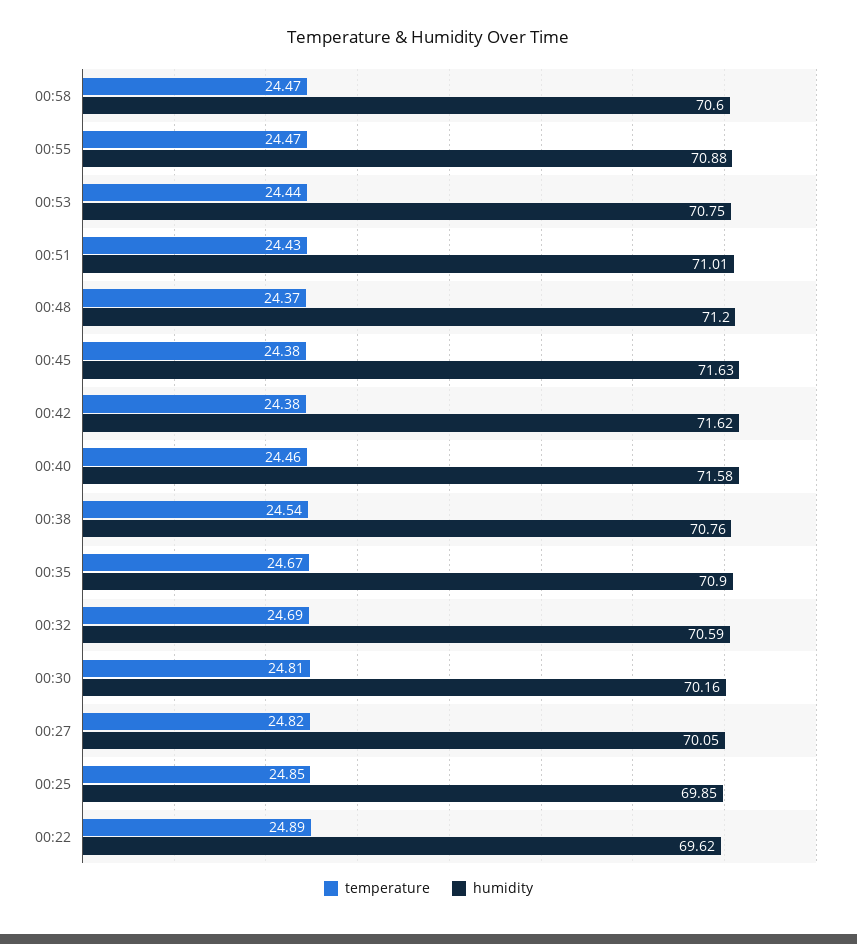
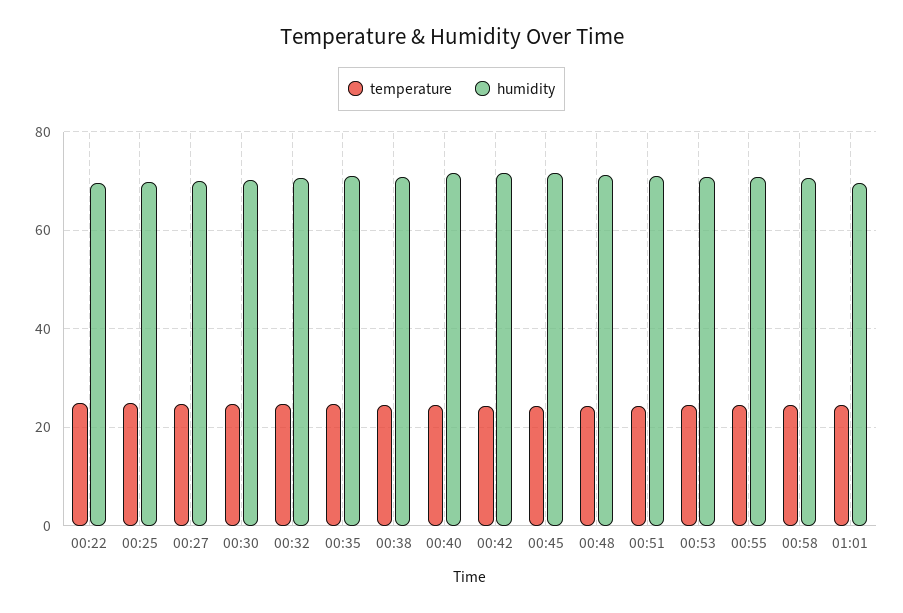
temperature, 01:01: none -> 24
humidity, 01:01: none -> 70

